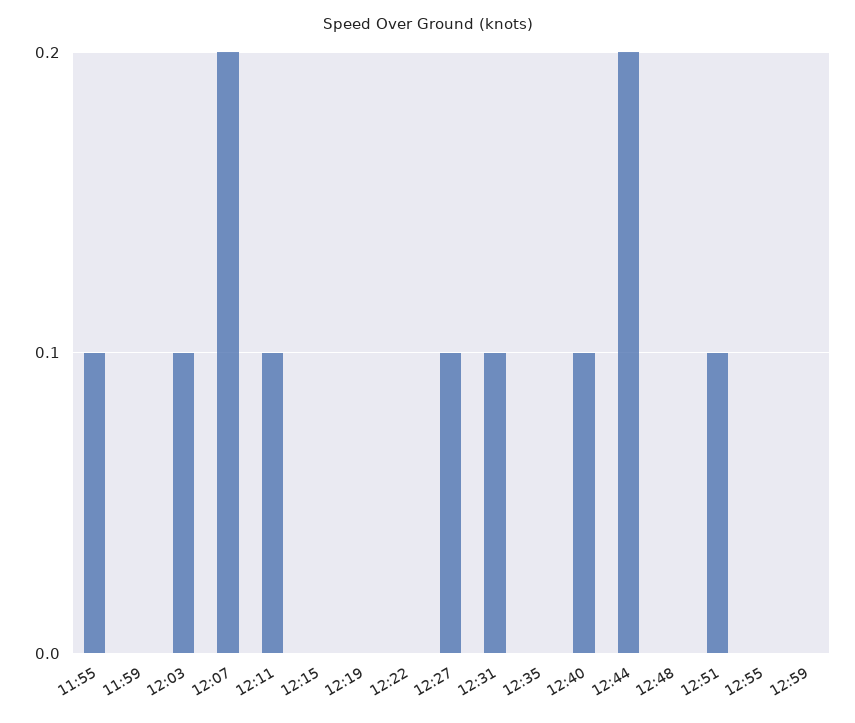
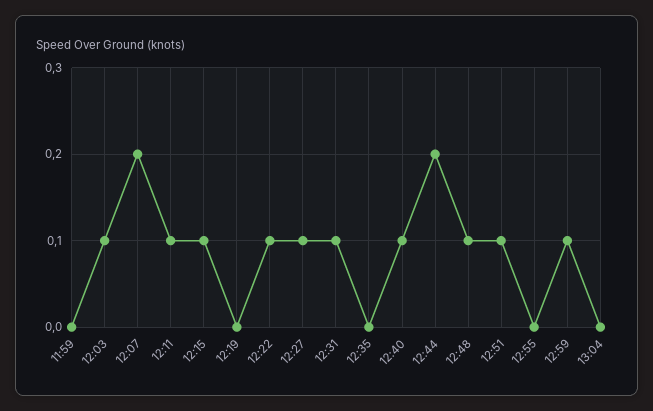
11:55: 0.1 -> none
12:15: 0 -> 0.1
12:22: 0 -> 0.1
12:48: 0 -> 0.1
12:59: 0 -> 0.1
13:04: none -> 0

